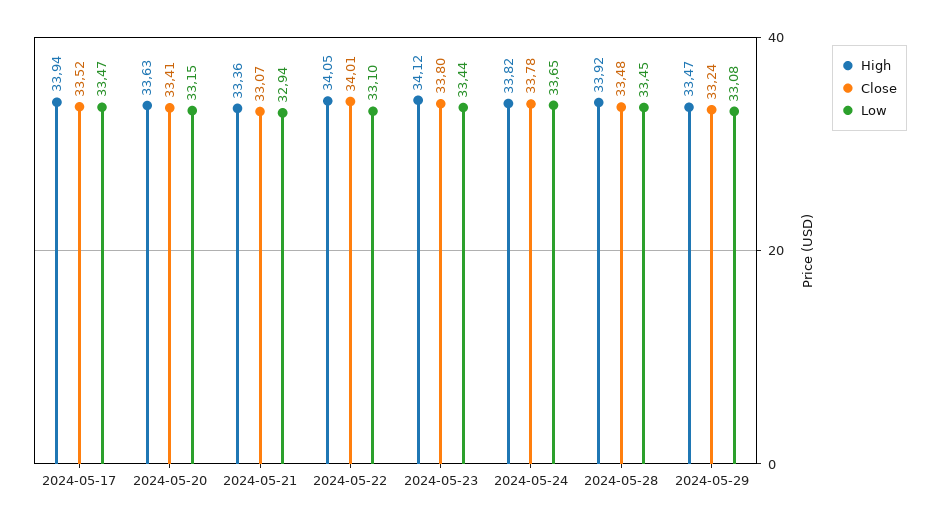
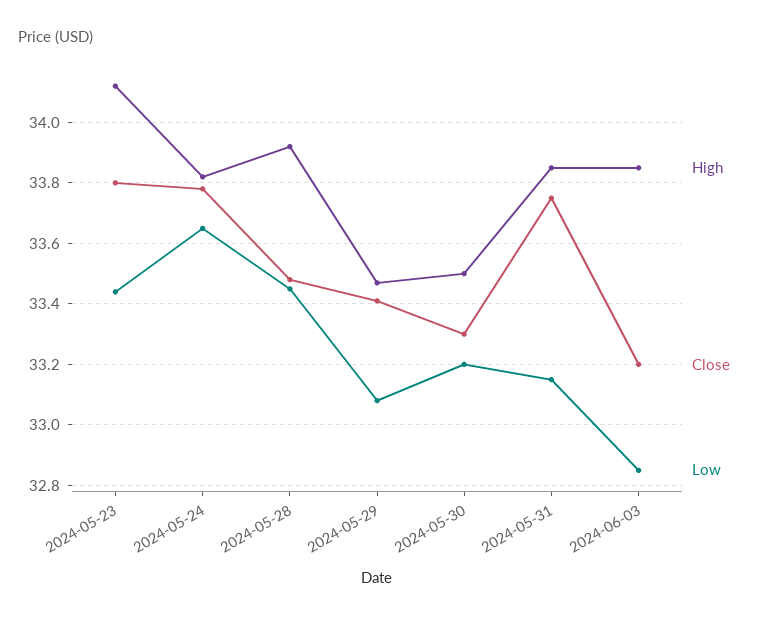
High, 2024-05-17: 33.94 -> none
Close, 2024-05-17: 33.52 -> none
Low, 2024-05-17: 33.47 -> none
High, 2024-05-20: 33.63 -> none
Close, 2024-05-20: 33.41 -> none
Low, 2024-05-20: 33.15 -> none
High, 2024-05-21: 33.36 -> none
Close, 2024-05-21: 33.07 -> none
Low, 2024-05-21: 32.94 -> none
High, 2024-05-22: 34.05 -> none
Close, 2024-05-22: 34.01 -> none
Low, 2024-05-22: 33.1 -> none
Close, 2024-05-29: 33.24 -> 33.4
High, 2024-05-30: none -> 33.5
Close, 2024-05-30: none -> 33.3
Low, 2024-05-30: none -> 33.2
High, 2024-05-31: none -> 33.85
Close, 2024-05-31: none -> 33.75
Low, 2024-05-31: none -> 33.15
High, 2024-06-03: none -> 33.85
Close, 2024-06-03: none -> 33.2
Low, 2024-06-03: none -> 32.85

